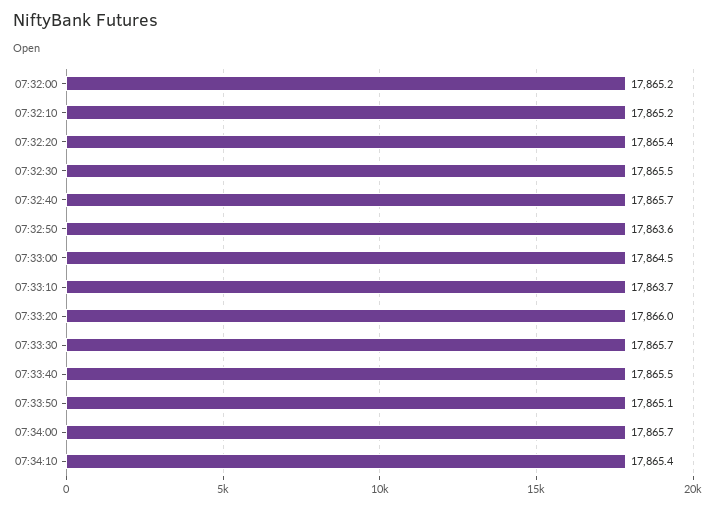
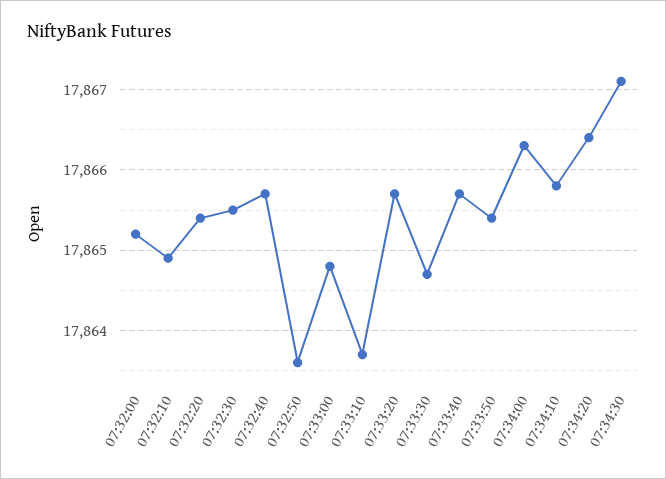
07:32:10: 17865.2 -> 17864.9
07:33:00: 17864.5 -> 17864.8
07:33:20: 17866 -> 17865.7
07:33:30: 17865.7 -> 17864.7
07:33:40: 17865.5 -> 17865.7
07:33:50: 17865.1 -> 17865.4
07:34:00: 17865.7 -> 17866.3
07:34:10: 17865.4 -> 17865.8
07:34:20: none -> 17866.4
07:34:30: none -> 17867.1

